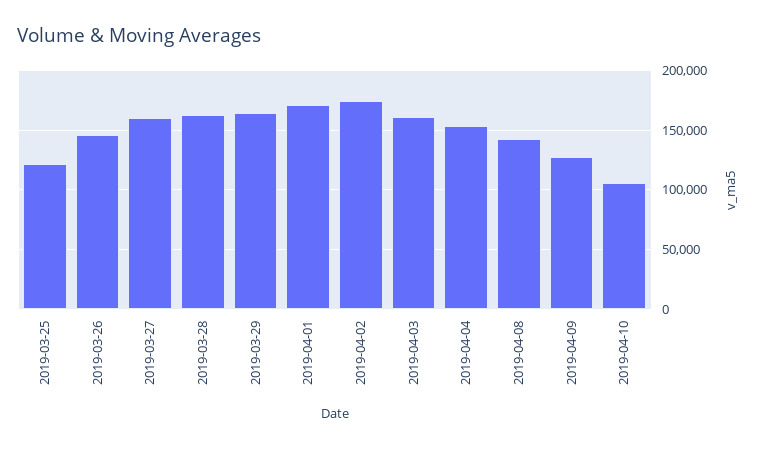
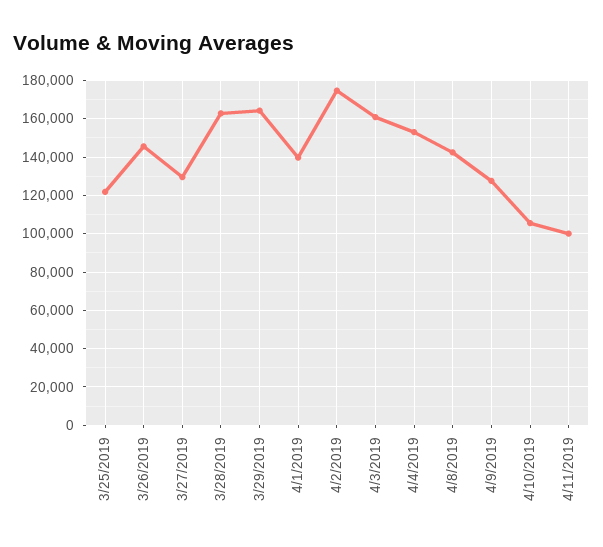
2019-03-27: 160000 -> 130000
2019-04-01: 170000 -> 140000
4/11/2019: none -> 100000

